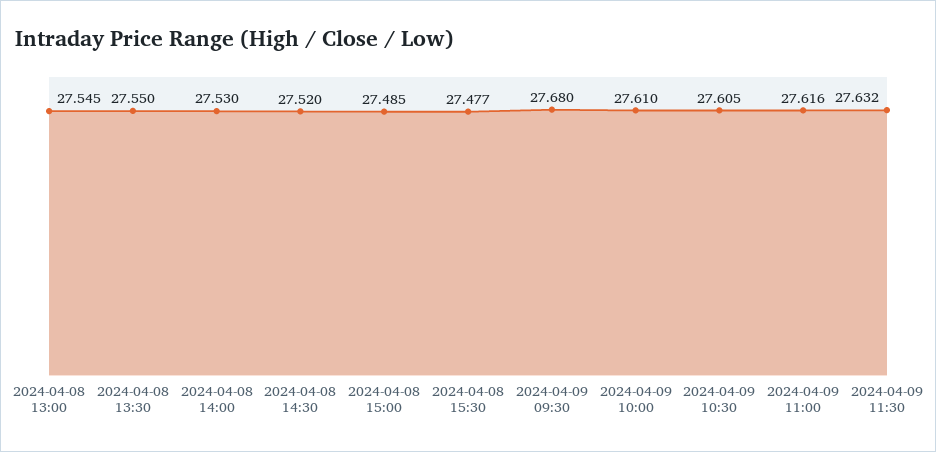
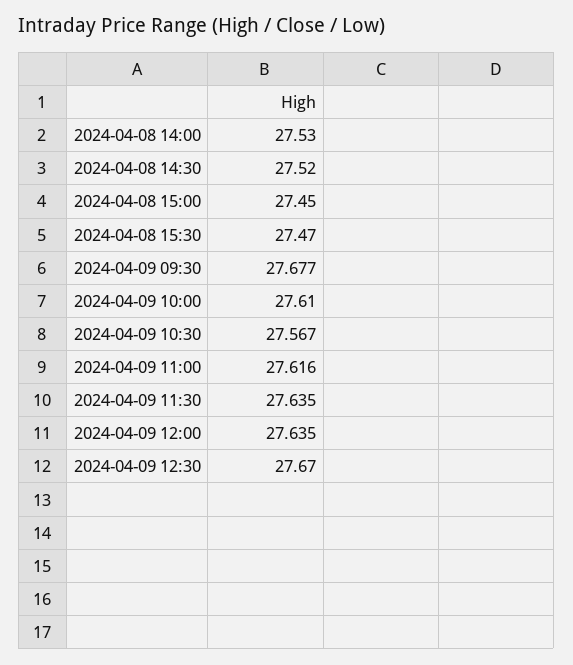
2024-04-08 13:00: 27.545 -> none
2024-04-08 13:30: 27.55 -> none
2024-04-08 15:00: 27.485 -> 27.45
2024-04-08 15:30: 27.477 -> 27.47
2024-04-09 09:30: 27.68 -> 27.677
2024-04-09 10:30: 27.605 -> 27.567
2024-04-09 11:30: 27.632 -> 27.635
2024-04-09 12:00: none -> 27.635
2024-04-09 12:30: none -> 27.67

